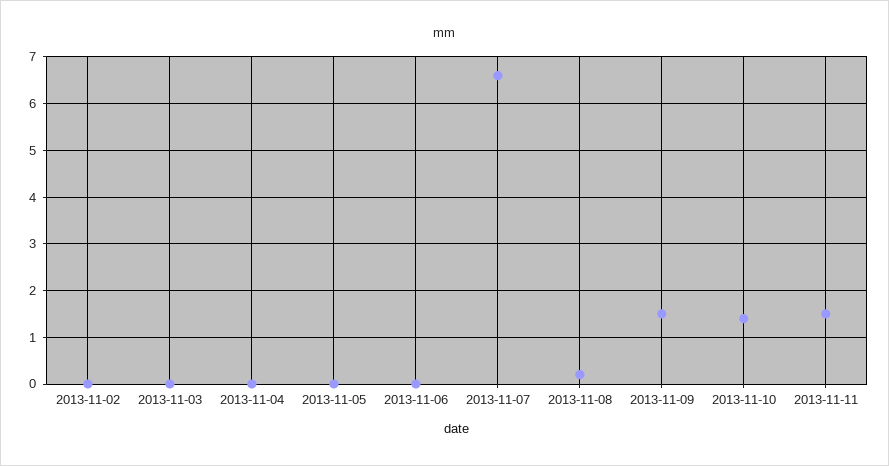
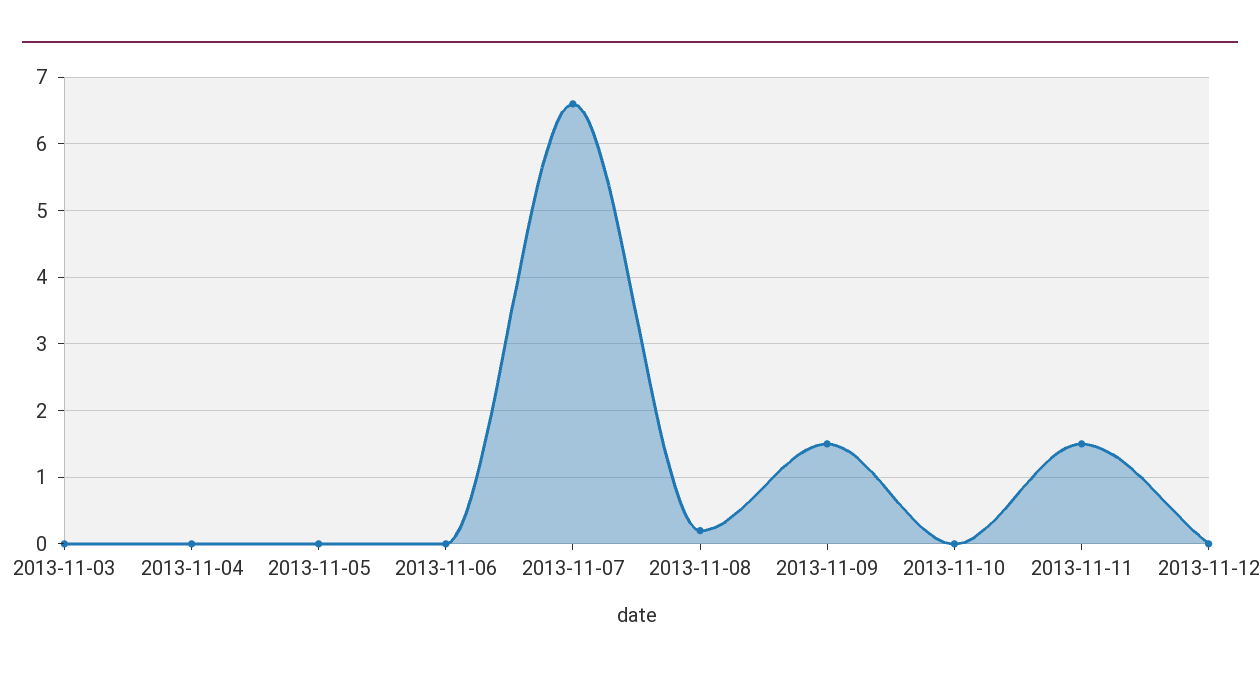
2013-11-02: 0 -> none
2013-11-10: 1.5 -> 0
2013-11-12: none -> 0

